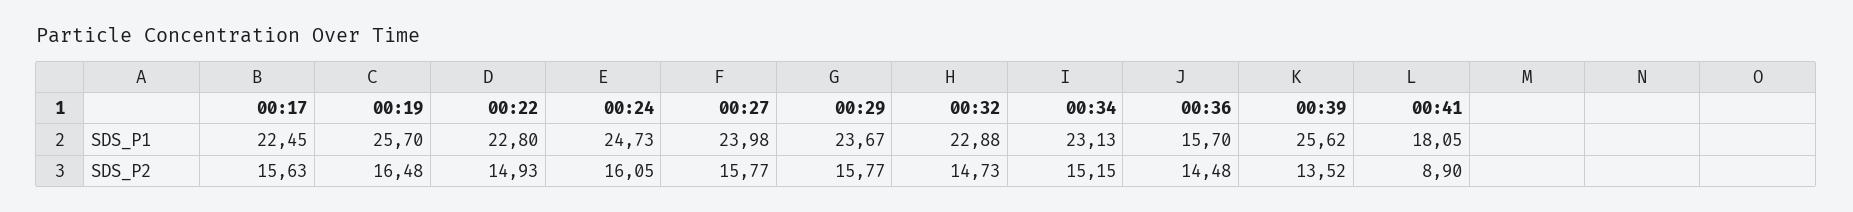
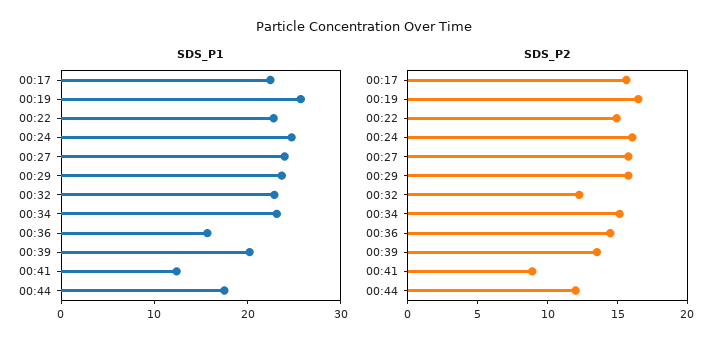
SDS_P1, 00:39: 25.62 -> 20
SDS_P1, 00:41: 18.05 -> 12
SDS_P2, 00:32: 14.73 -> 12
SDS_P1, 00:44: none -> 18
SDS_P2, 00:44: none -> 12

